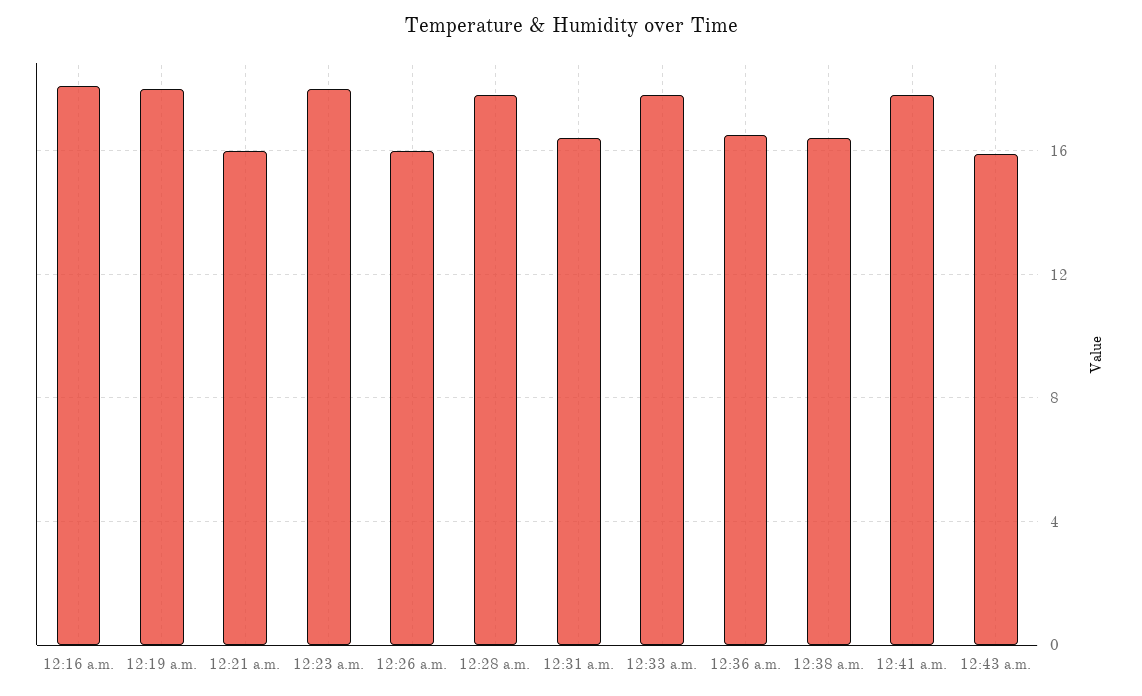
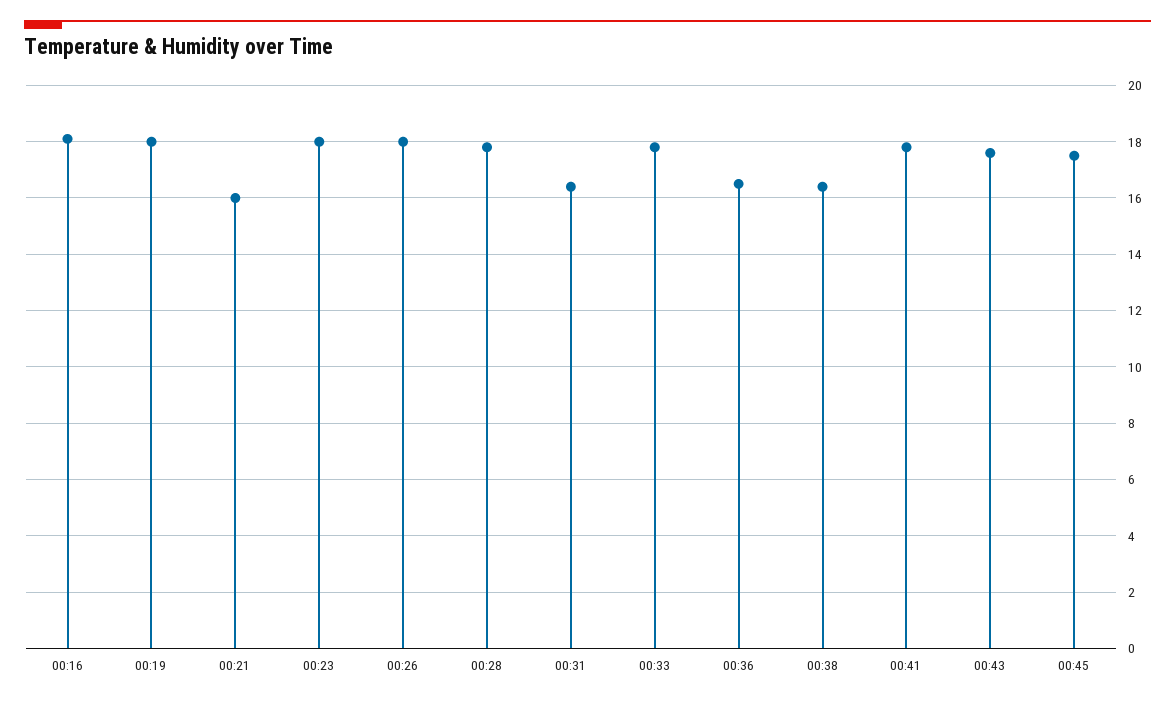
12:26 a.m.: 16 -> 18
12:43 a.m.: 16 -> 17.5
00:45: none -> 17.5

